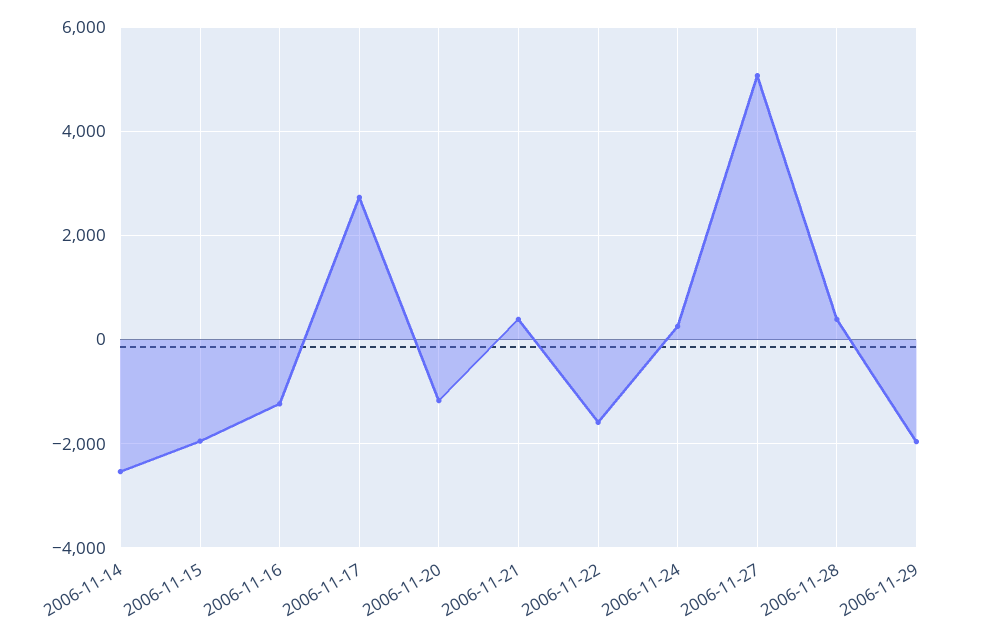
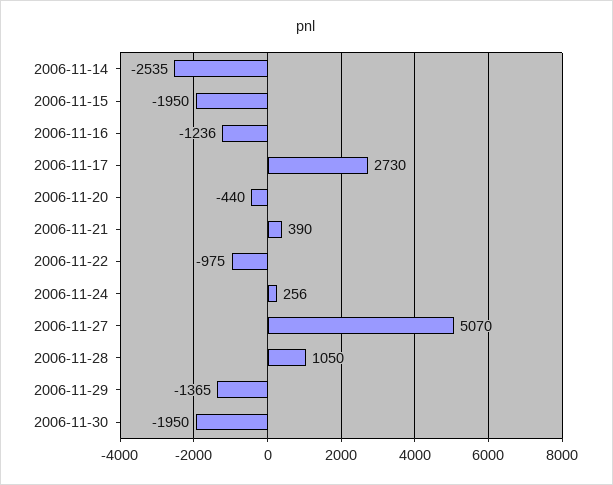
2006-11-20: -1200 -> -440
2006-11-22: -1600 -> -975
2006-11-28: 400 -> 1050
2006-11-29: -2000 -> -1365
2006-11-30: none -> -1950

